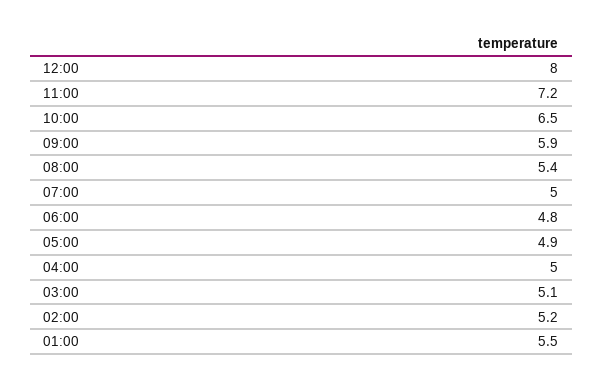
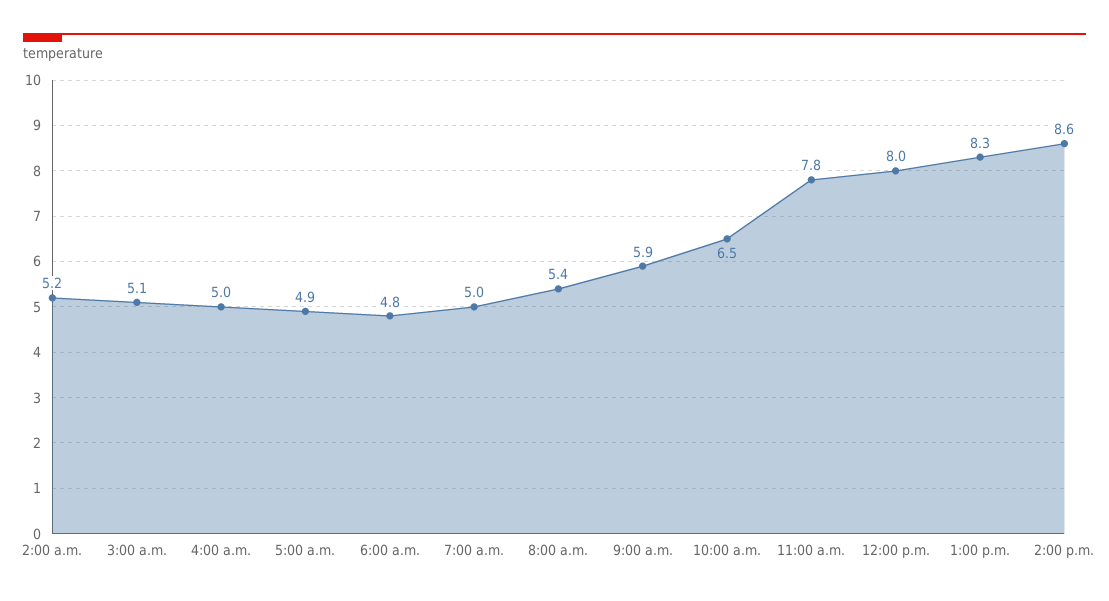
11:00: 7.2 -> 7.8
01:00: 5.5 -> none
1:00 p.m.: none -> 8.3
2:00 p.m.: none -> 8.6

